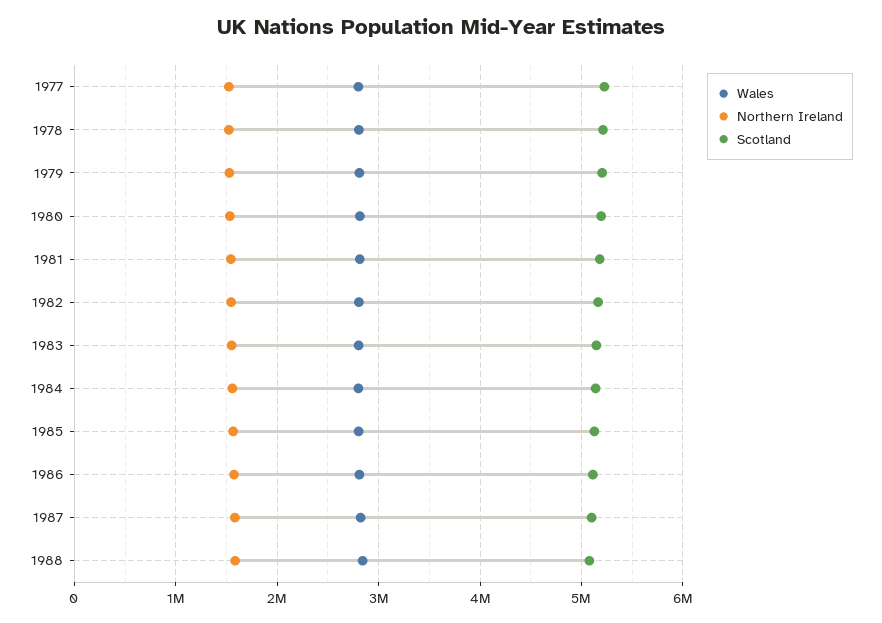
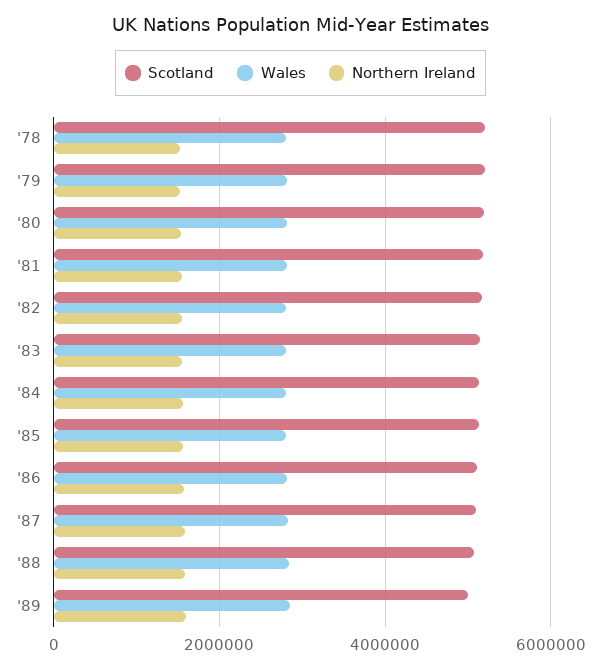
Wales, 1977: 2800000 -> none
Northern Ireland, 1977: 1500000 -> none
Scotland, 1977: 5200000 -> none
Scotland, '89: none -> 5000000
Wales, '89: none -> 2800000
Northern Ireland, '89: none -> 1600000

